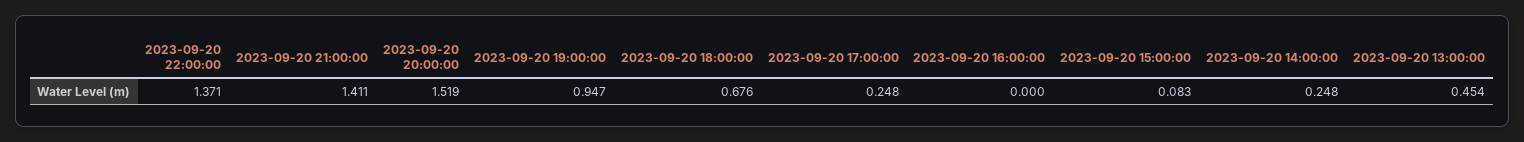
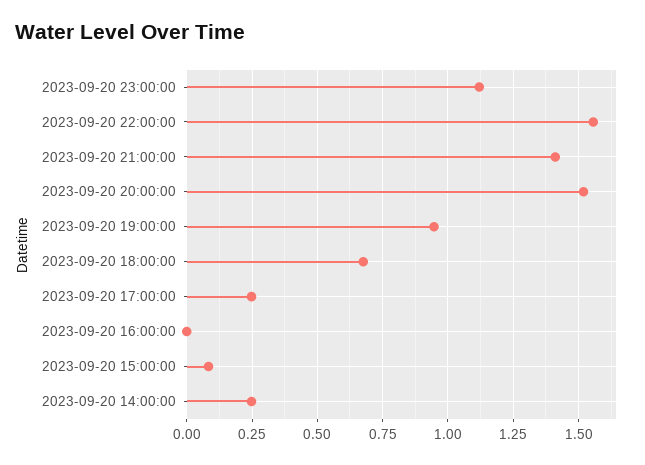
2023-09-20 22:00:00: 1.371 -> 1.55
2023-09-20 13:00:00: 0.454 -> none
2023-09-20 23:00:00: none -> 1.125

